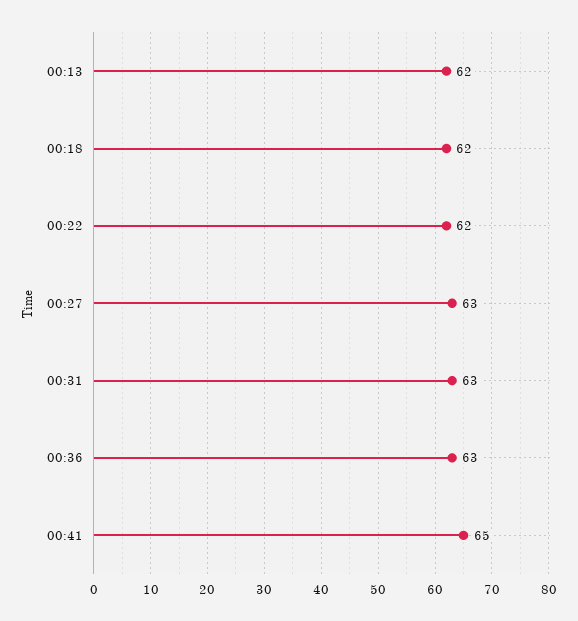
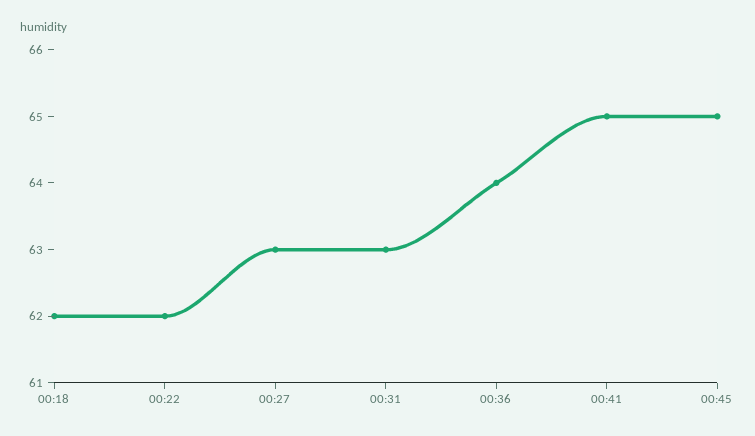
00:13: 62 -> none
00:36: 63 -> 64
00:45: none -> 65

